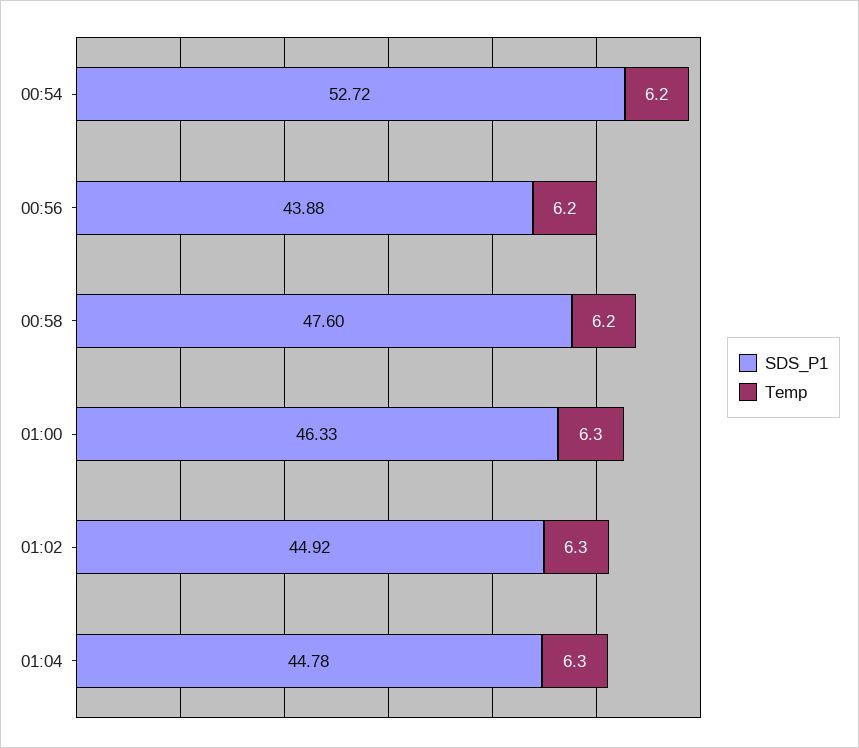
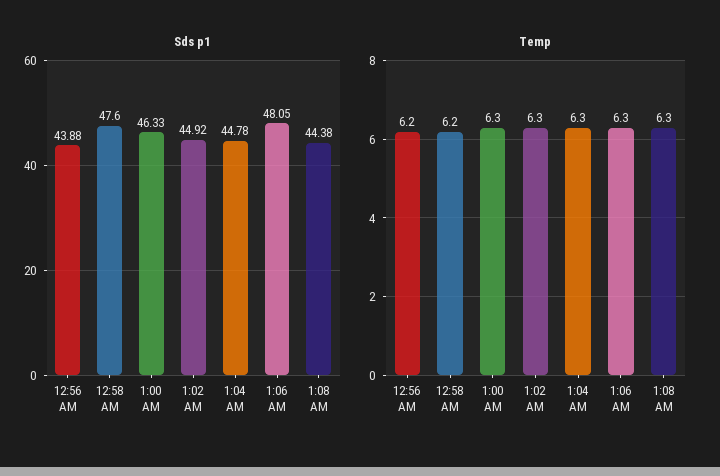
SDS_P1, 00:54: 52.72 -> none
Temp, 00:54: 6.2 -> none
SDS_P1, 1:06 AM: none -> 48.05
SDS_P1, 1:08 AM: none -> 44.38
Temp, 1:06 AM: none -> 6.3
Temp, 1:08 AM: none -> 6.3

